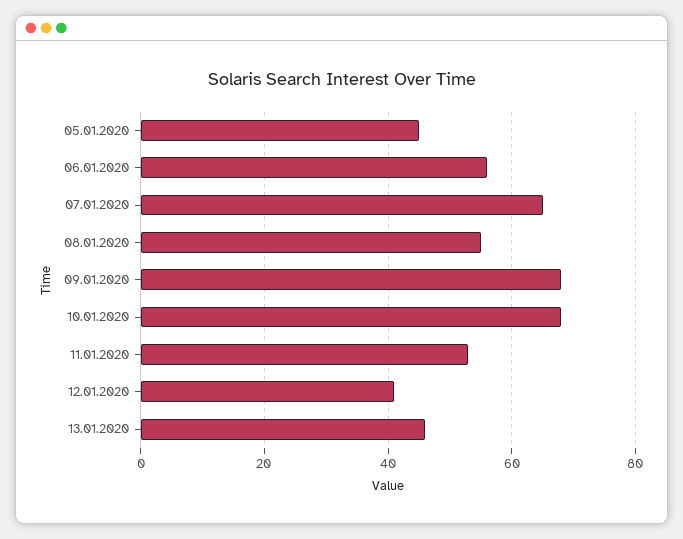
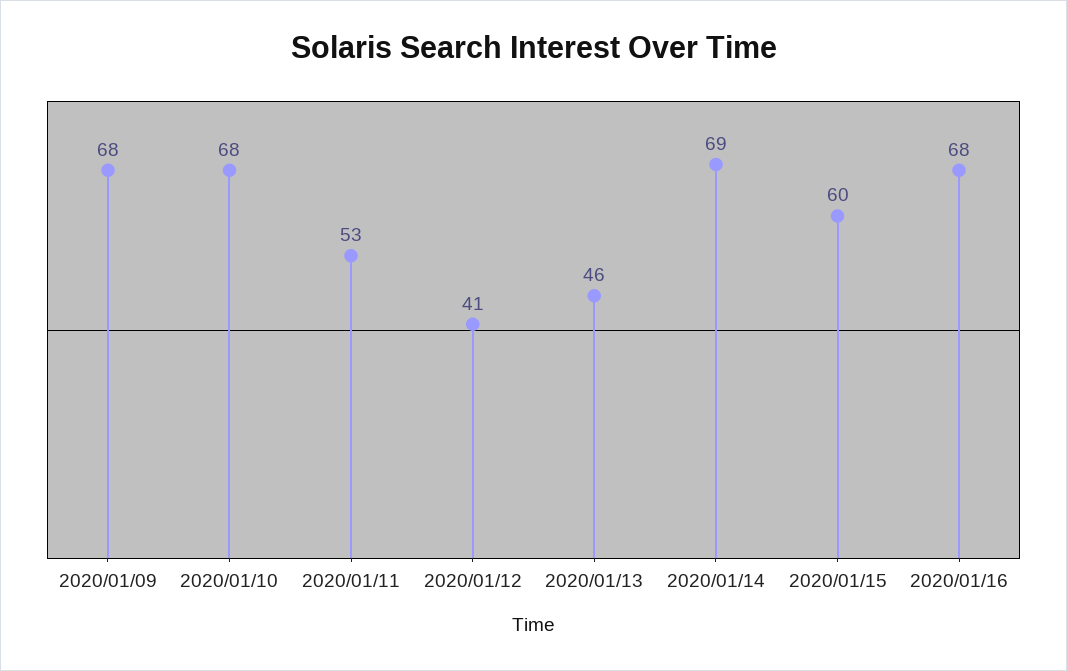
05.01.2020: 45 -> none
06.01.2020: 55 -> none
07.01.2020: 65 -> none
08.01.2020: 55 -> none
2020/01/14: none -> 69
2020/01/15: none -> 60
2020/01/16: none -> 68

